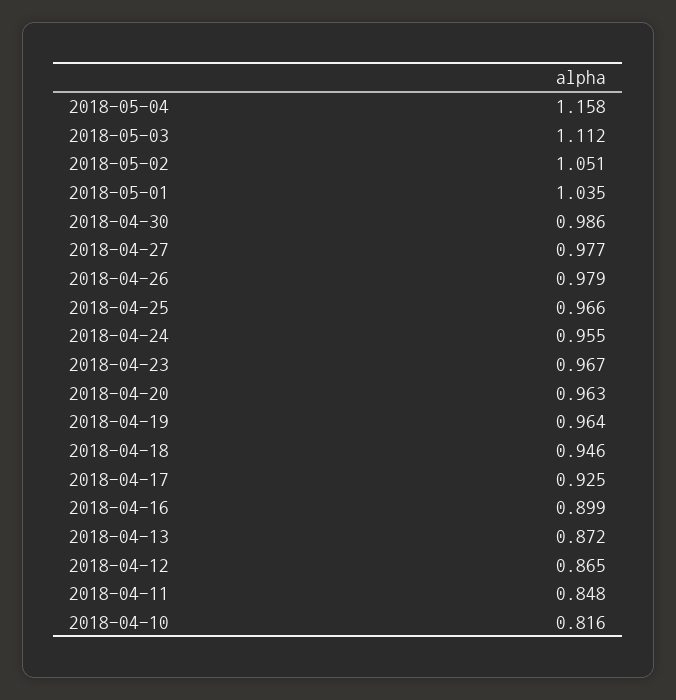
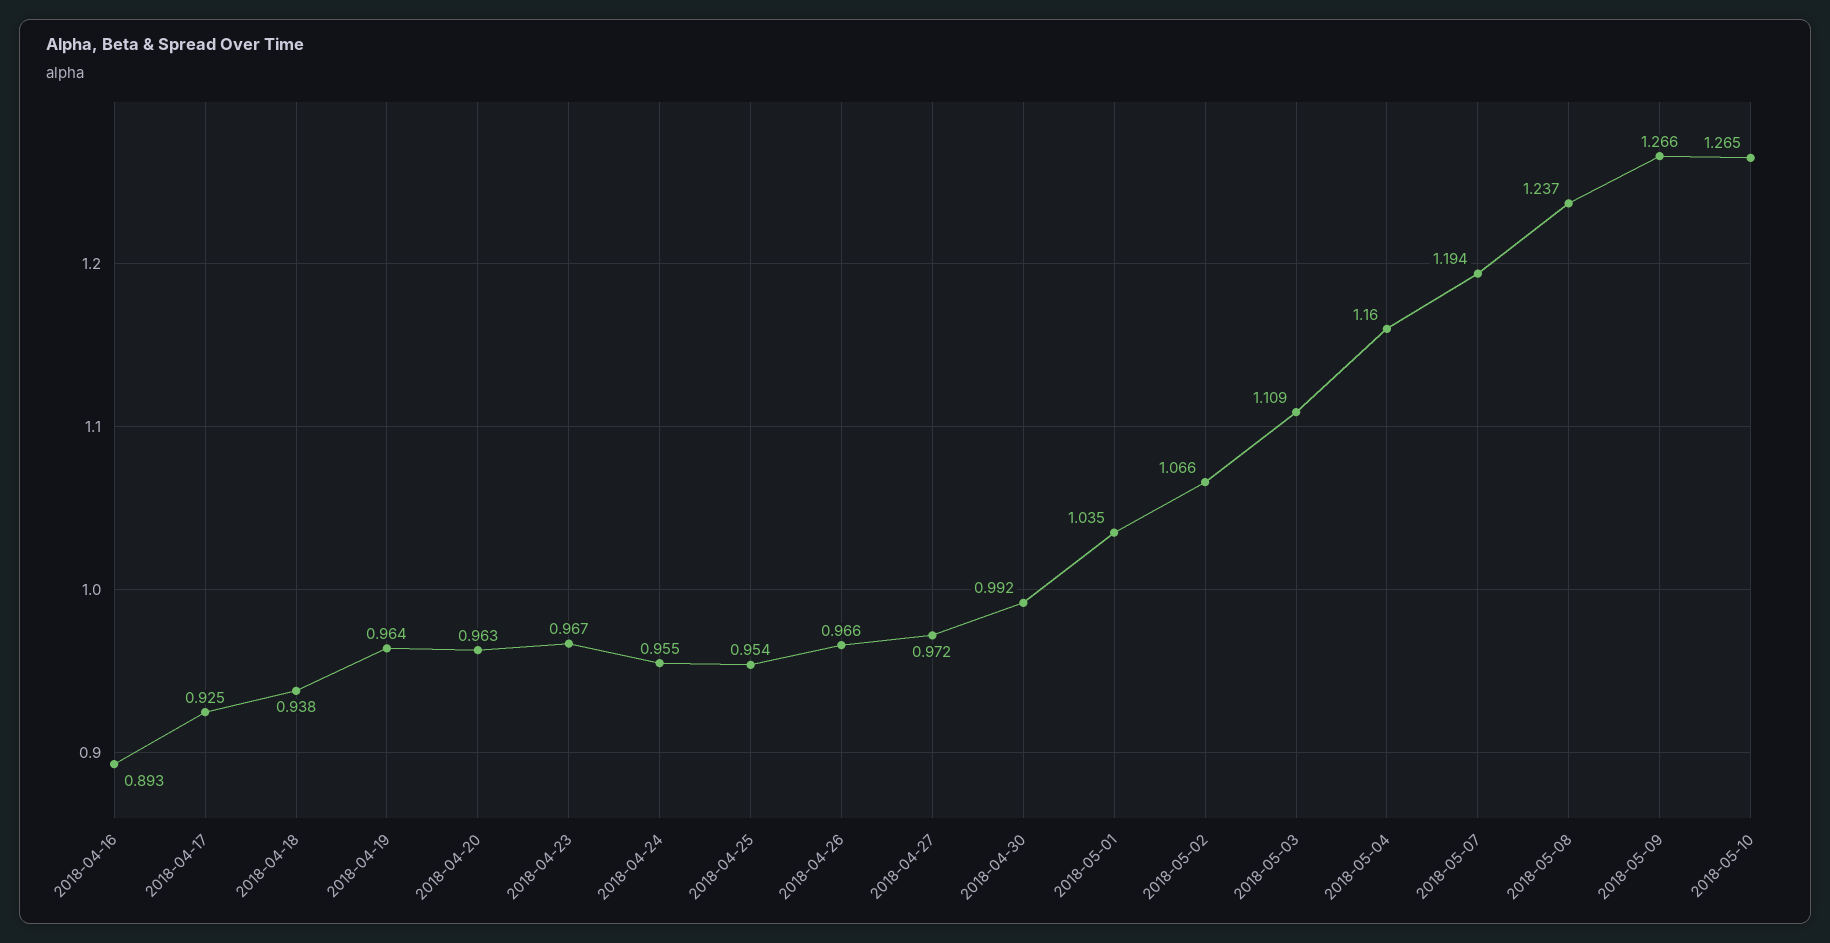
2018-05-04: 1.158 -> 1.16
2018-05-03: 1.112 -> 1.109
2018-05-02: 1.051 -> 1.066
2018-04-30: 0.986 -> 0.992
2018-04-27: 0.977 -> 0.972
2018-04-26: 0.979 -> 0.966
2018-04-25: 0.966 -> 0.954
2018-04-18: 0.946 -> 0.938
2018-04-16: 0.899 -> 0.893
2018-04-13: 0.872 -> none
2018-04-12: 0.865 -> none
2018-04-11: 0.848 -> none
2018-04-10: 0.816 -> none
2018-05-07: none -> 1.194
2018-05-08: none -> 1.237
2018-05-09: none -> 1.266
2018-05-10: none -> 1.265

